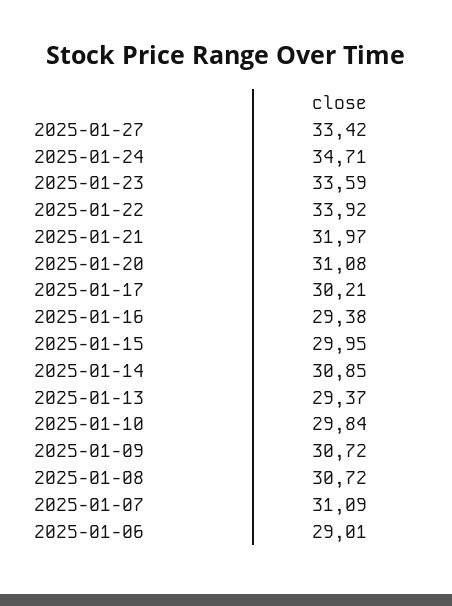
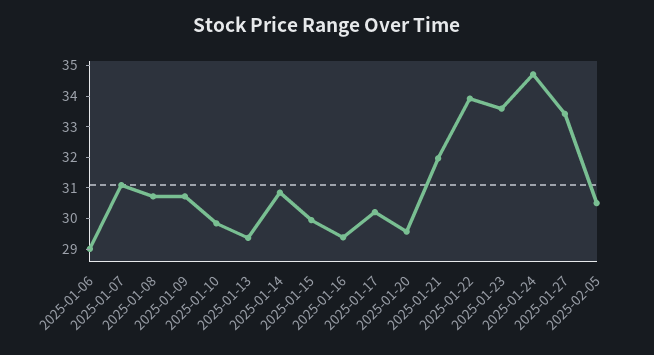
2025-01-20: 31.08 -> 29.5
2025-02-05: none -> 30.5

